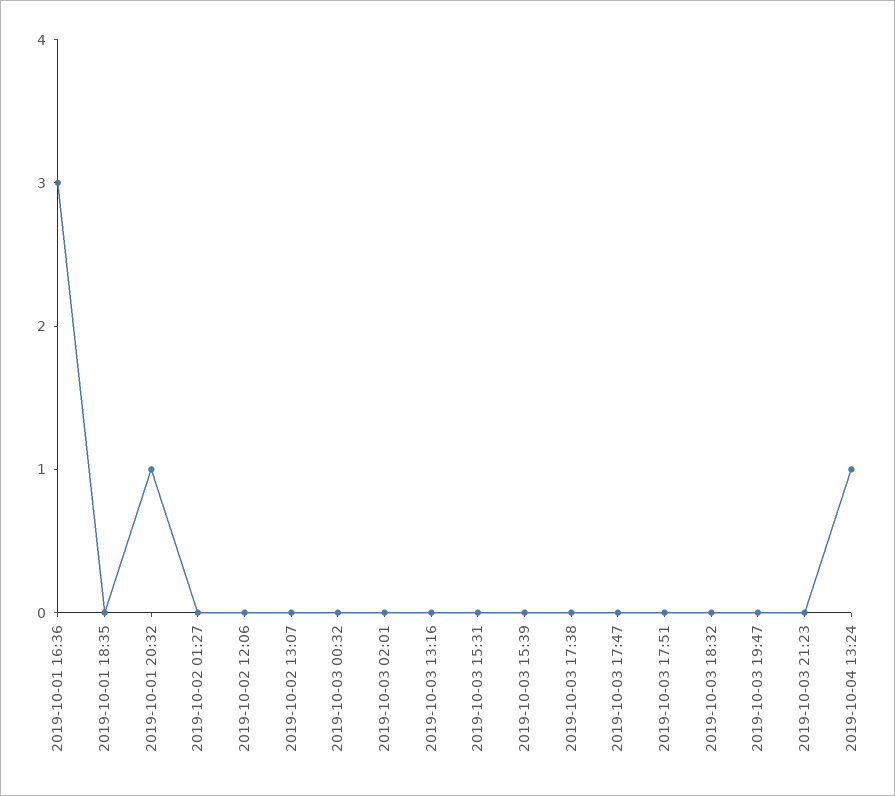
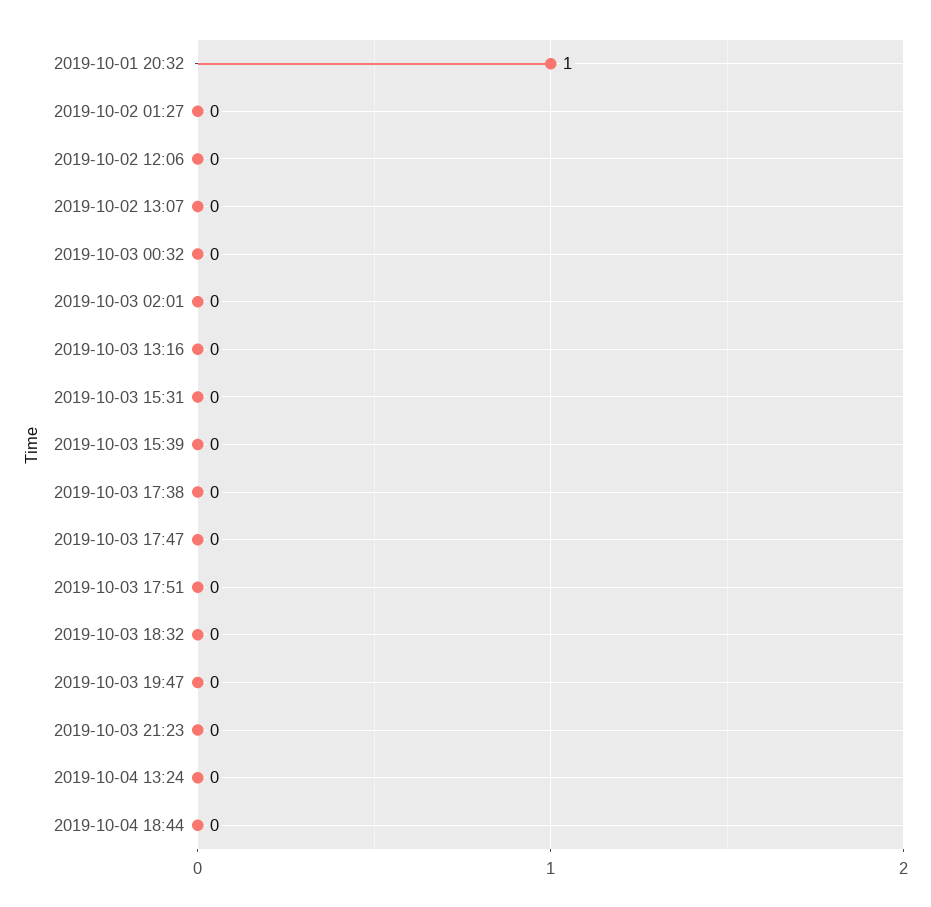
2019-10-01 16:36: 3 -> none
2019-10-01 18:35: 0 -> none
2019-10-04 13:24: 1 -> 0
2019-10-04 18:44: none -> 0

